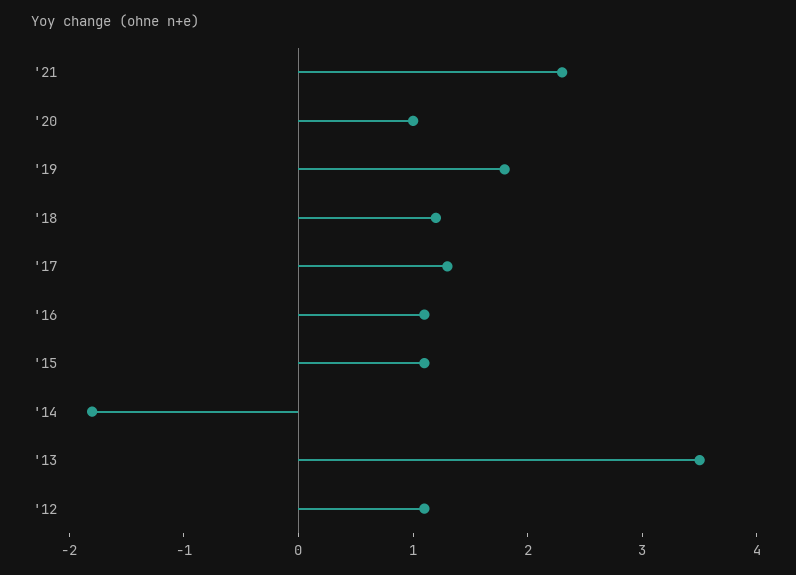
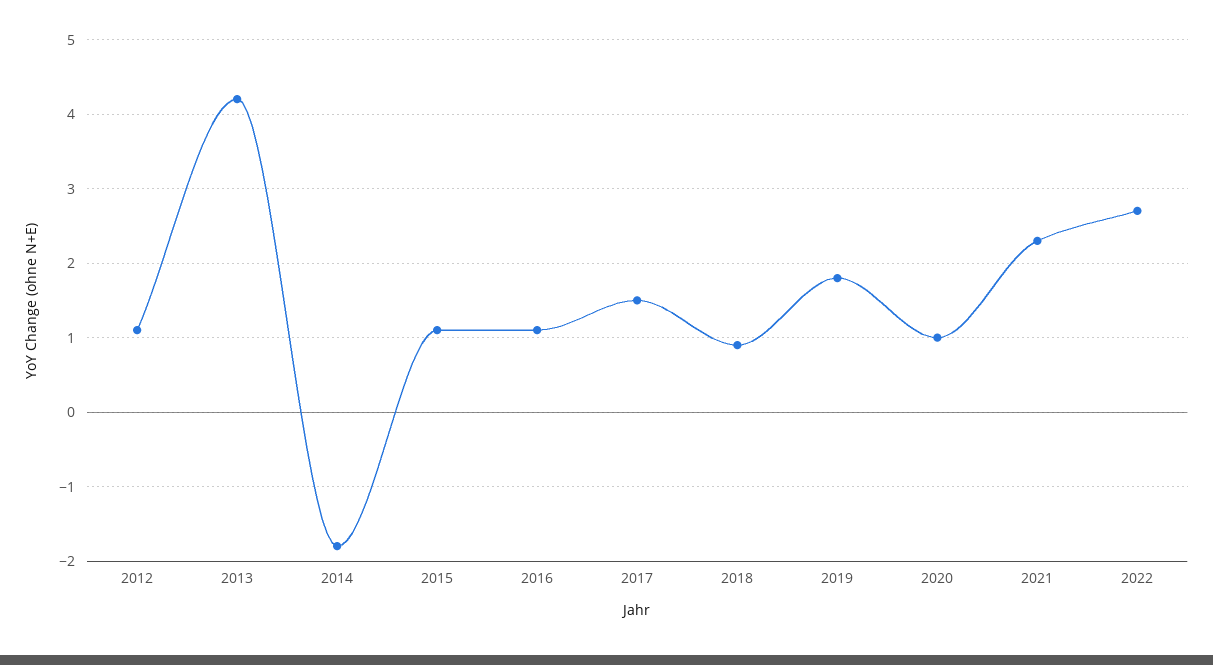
'18: 1.2 -> 0.9
'17: 1.3 -> 1.5
'13: 3.5 -> 4.2
2022: none -> 2.7

